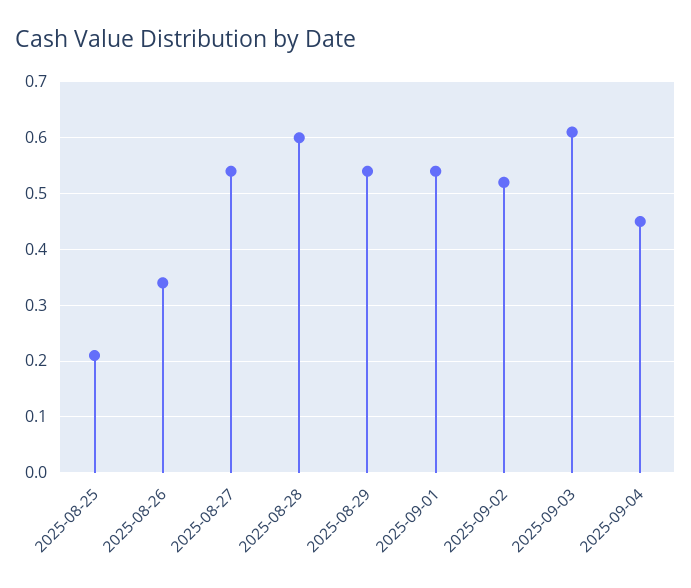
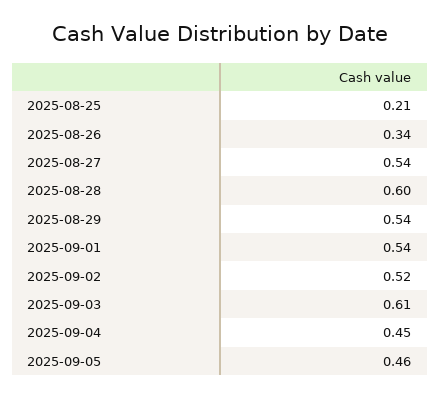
2025-09-05: none -> 0.46

